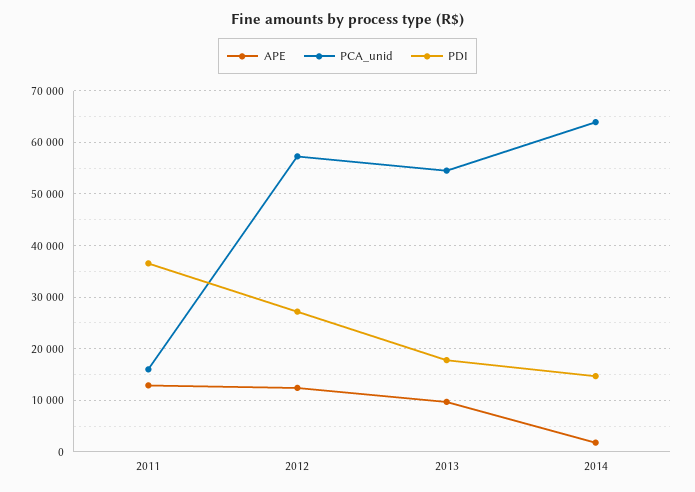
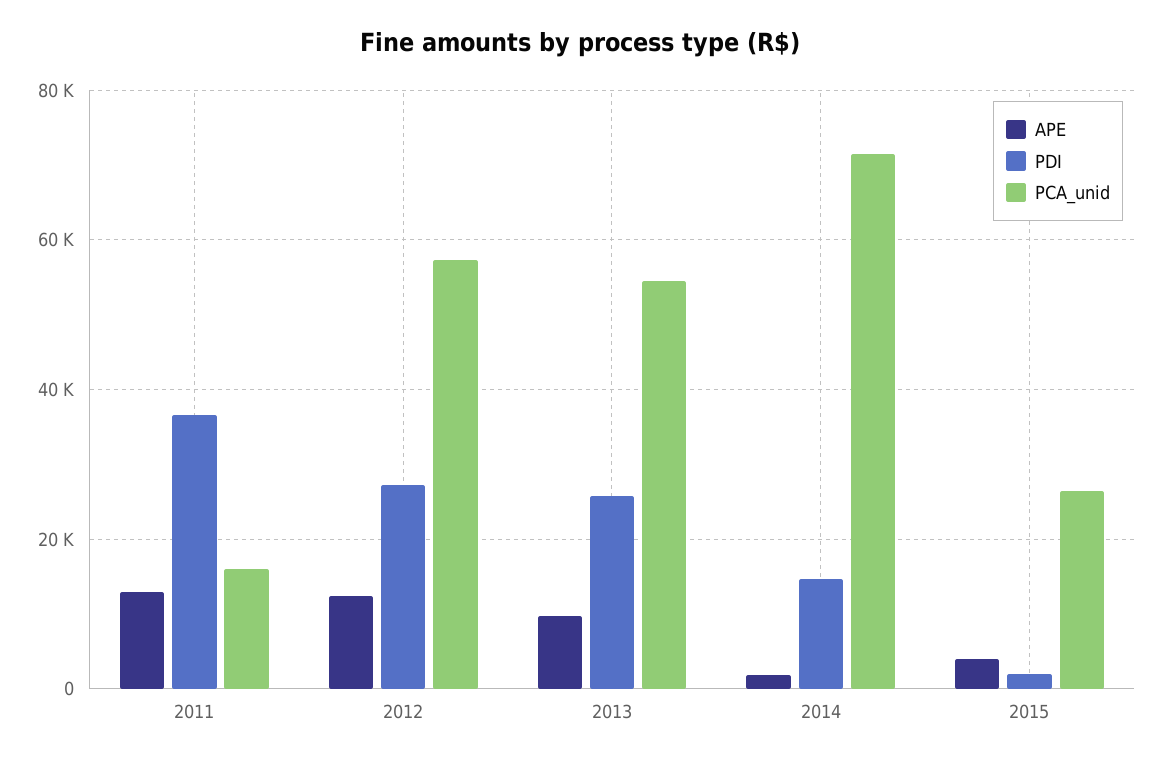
PDI, 2013: 18000 -> 26000
PCA_unid, 2014: 64000 -> 72000
APE, 2015: none -> 4000
PDI, 2015: none -> 2000
PCA_unid, 2015: none -> 26000

